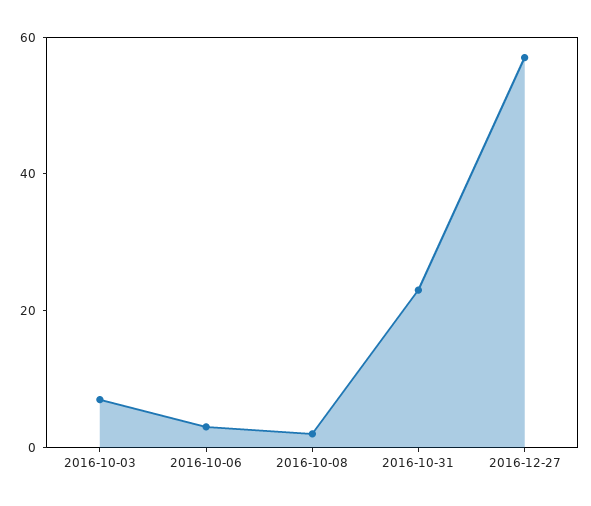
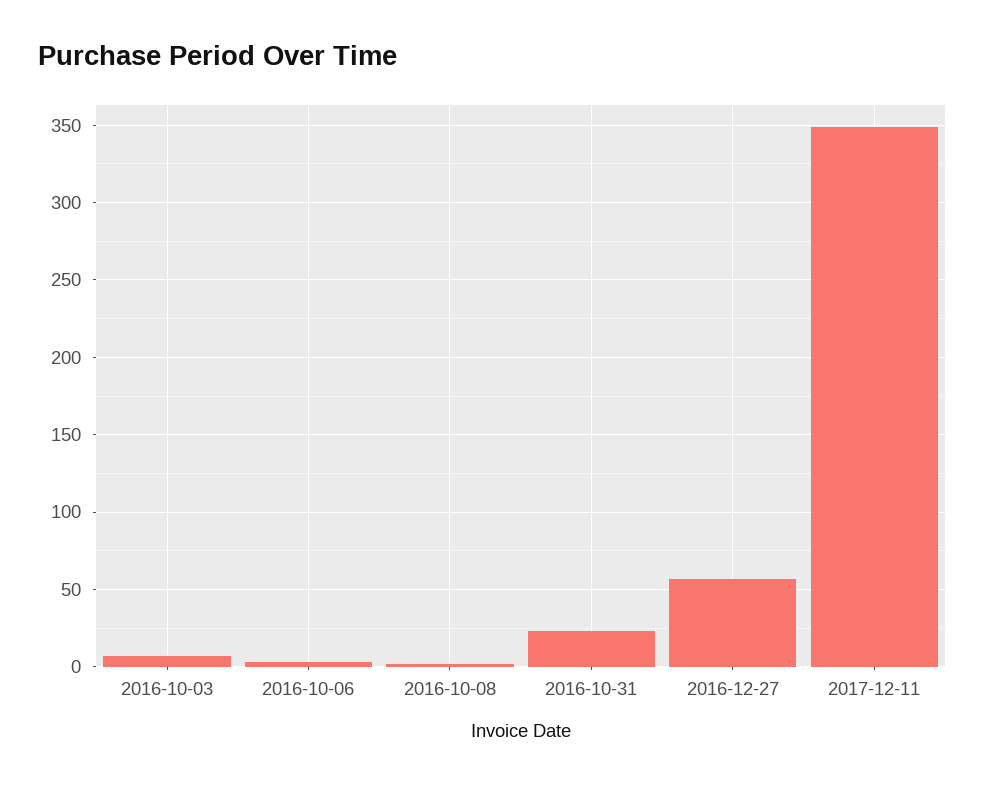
2017-12-11: none -> 350

